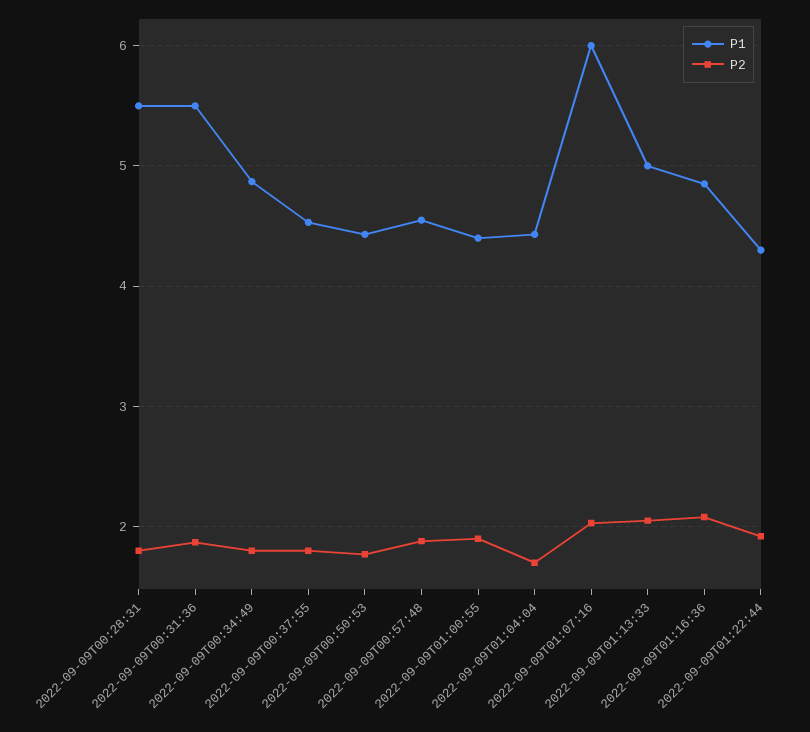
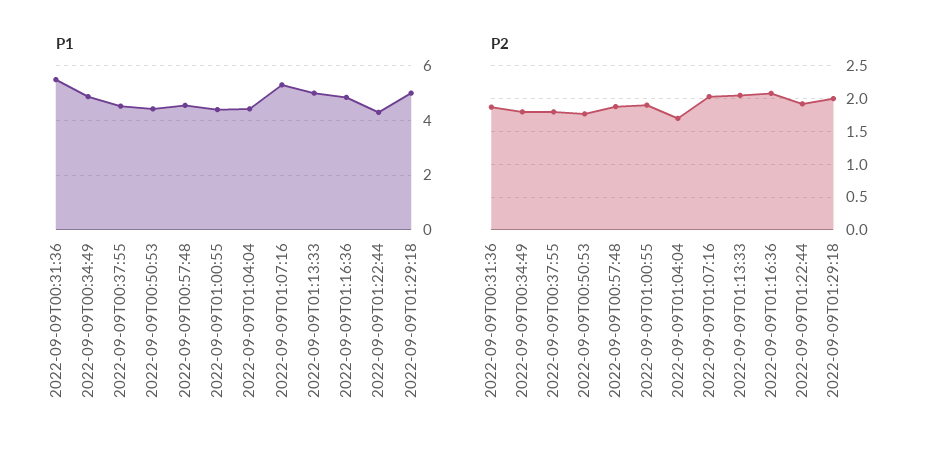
P1, 2022-09-09T00:28:31: 5.5 -> none
P2, 2022-09-09T00:28:31: 1.8 -> none
P1, 2022-09-09T01:07:16: 6 -> 5.25
P1, 2022-09-09T01:29:18: none -> 5
P2, 2022-09-09T01:29:18: none -> 2

